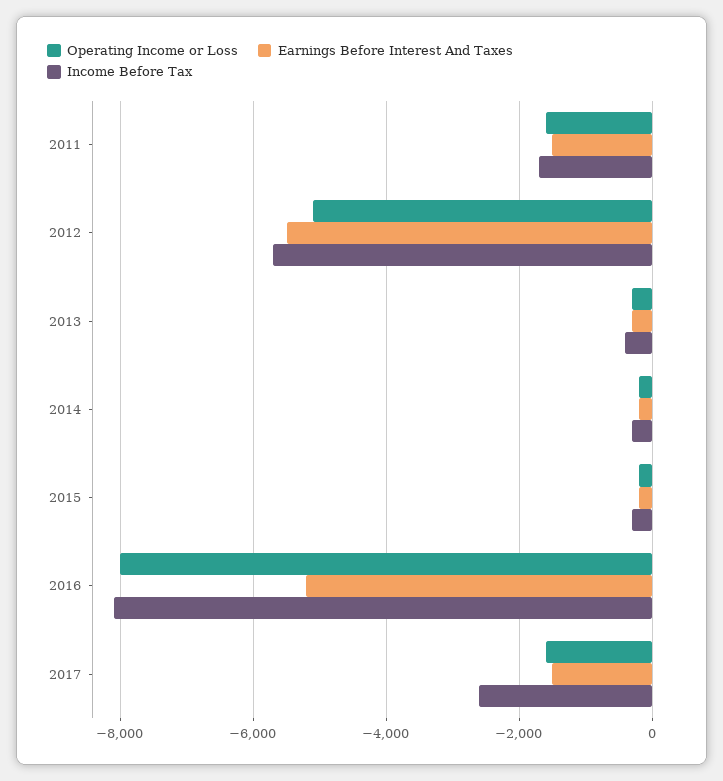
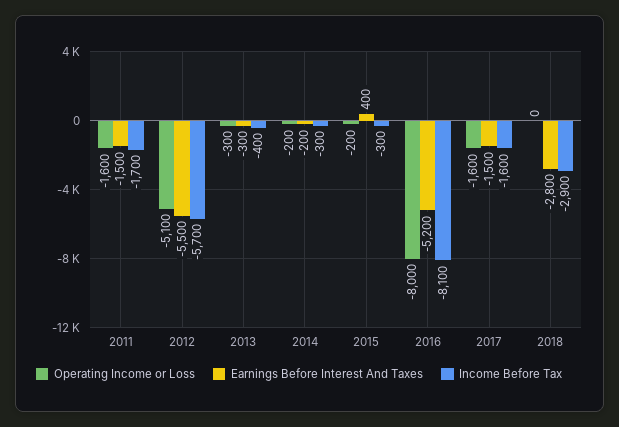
Earnings Before Interest And Taxes, 2015: -200 -> 400
Income Before Tax, 2017: -2600 -> -1600
Operating Income or Loss, 2018: none -> 0
Earnings Before Interest And Taxes, 2018: none -> -2800
Income Before Tax, 2018: none -> -2900

